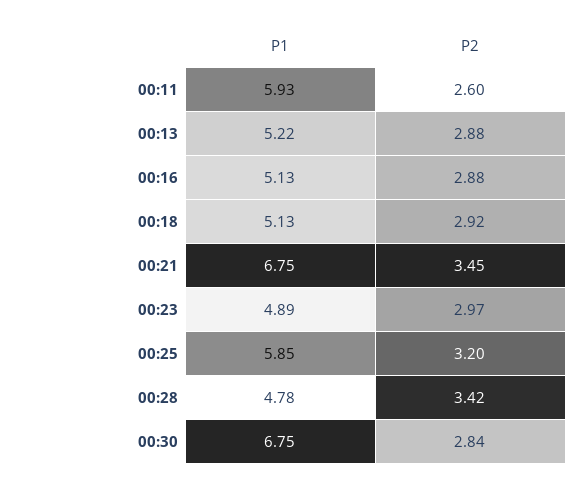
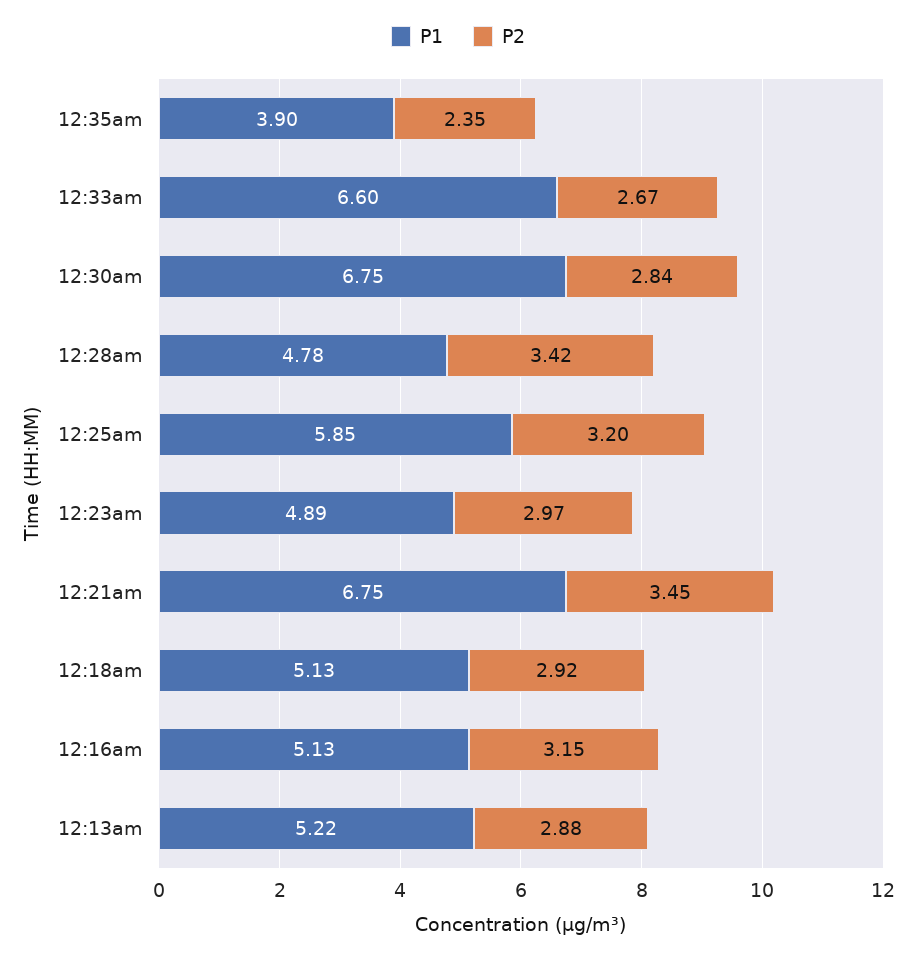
P1, 00:11: 5.93 -> none
P2, 00:11: 2.6 -> none
P2, 00:16: 2.88 -> 3.15
P1, 12:35am: none -> 3.9
P2, 12:35am: none -> 2.35
P1, 12:33am: none -> 6.6
P2, 12:33am: none -> 2.67

